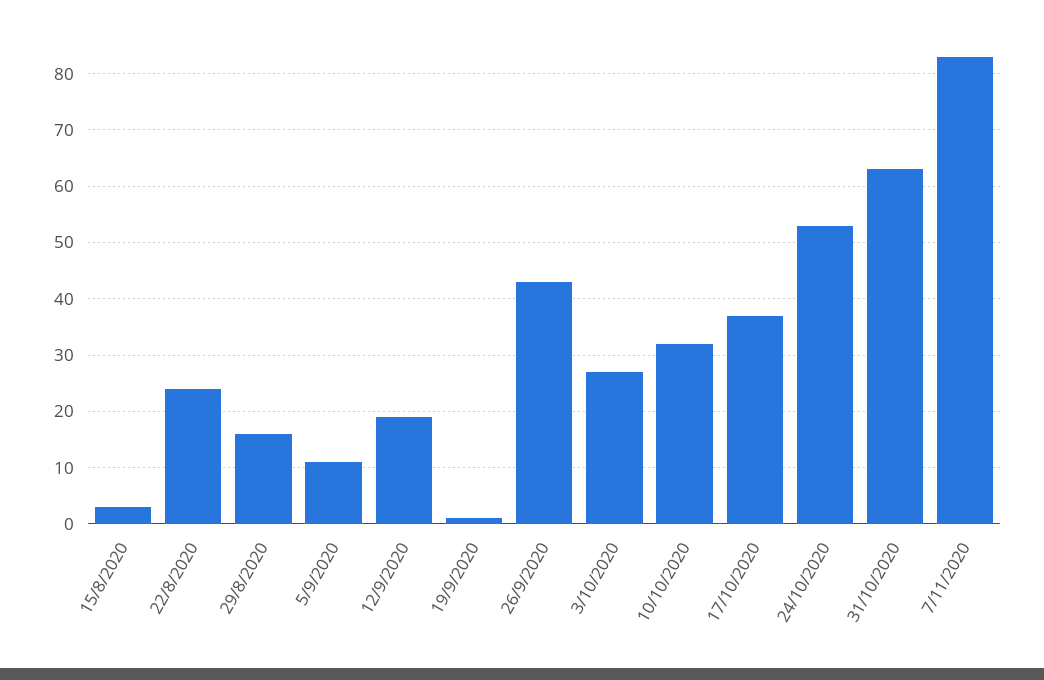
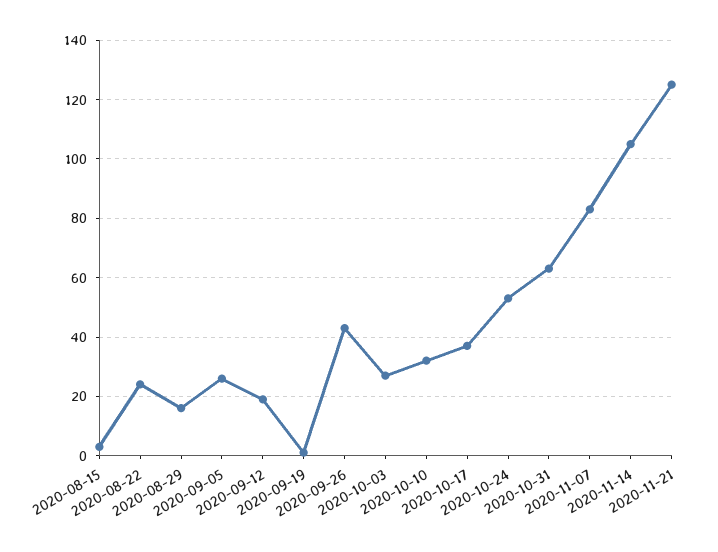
5/9/2020: 10 -> 25
2020-11-14: none -> 105
2020-11-21: none -> 125

